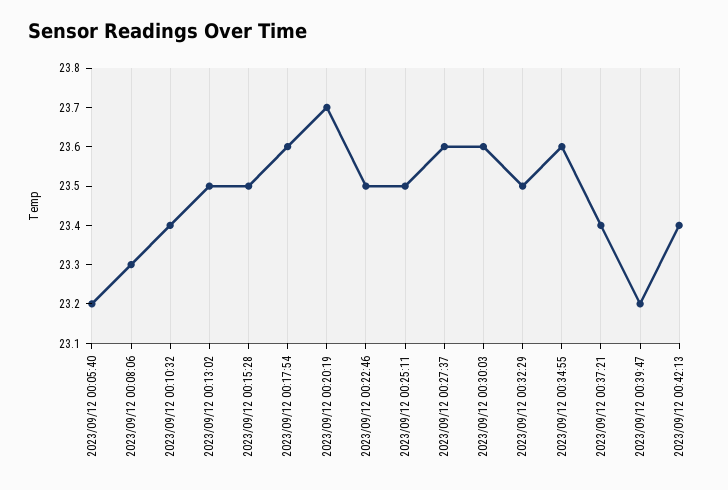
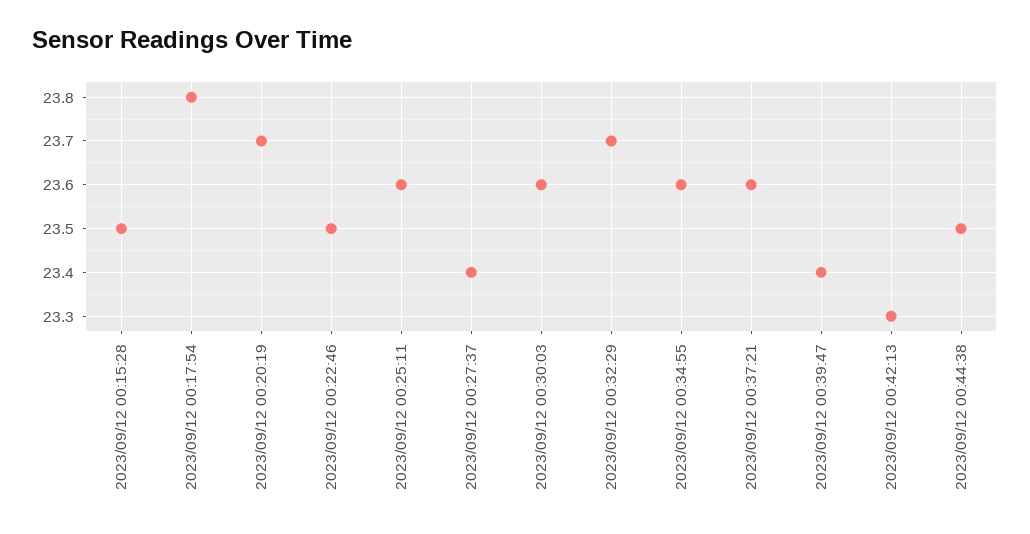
2023/09/12 00:05:40: 23.2 -> none
2023/09/12 00:08:06: 23.3 -> none
2023/09/12 00:10:32: 23.4 -> none
2023/09/12 00:13:02: 23.5 -> none
2023/09/12 00:17:54: 23.6 -> 23.8
2023/09/12 00:25:11: 23.5 -> 23.6
2023/09/12 00:27:37: 23.6 -> 23.4
2023/09/12 00:32:29: 23.5 -> 23.7
2023/09/12 00:37:21: 23.4 -> 23.6
2023/09/12 00:39:47: 23.2 -> 23.4
2023/09/12 00:42:13: 23.4 -> 23.3
2023/09/12 00:44:38: none -> 23.5

